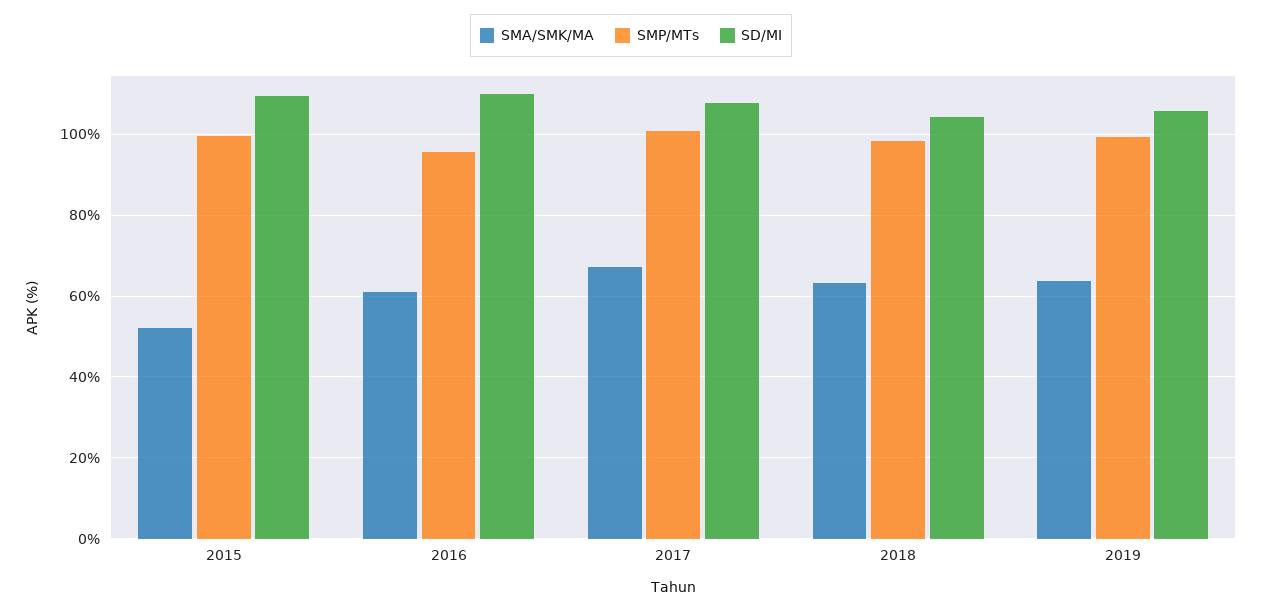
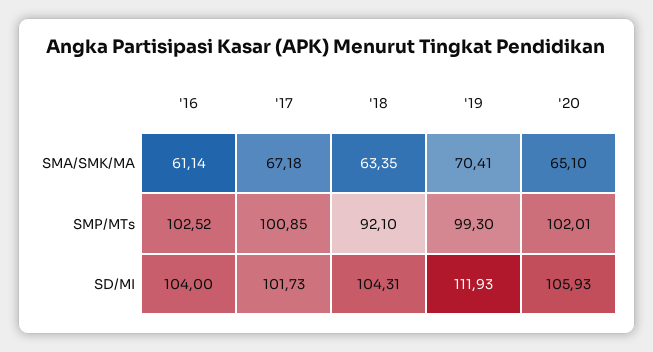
SMA/SMK/MA, 2015: 52 -> none
SMP/MTs, 2015: 100 -> none
SD/MI, 2015: 110 -> none
SMP/MTs, 2016: 96 -> 102.52
SD/MI, 2016: 110 -> 104
SD/MI, 2017: 108 -> 101.73
SMP/MTs, 2018: 98 -> 92.1
SMA/SMK/MA, 2019: 64 -> 70.41
SD/MI, 2019: 106 -> 111.93
SMA/SMK/MA, '20: none -> 65.1
SMP/MTs, '20: none -> 102.01
SD/MI, '20: none -> 105.93

